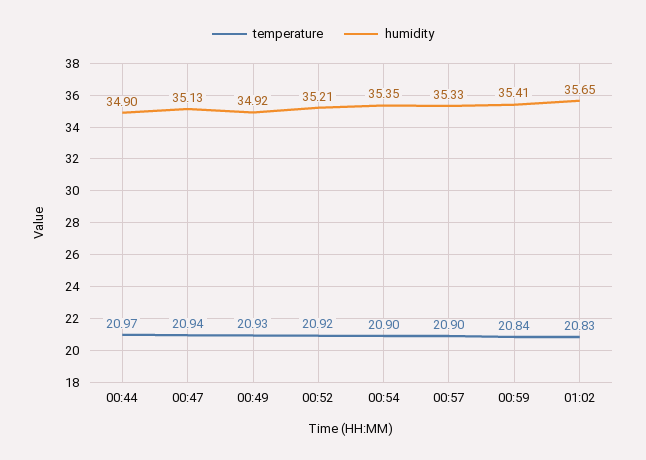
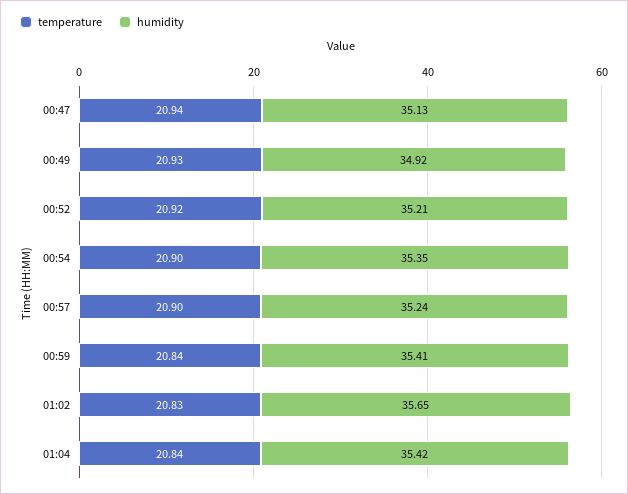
temperature, 00:44: 20.97 -> none
humidity, 00:44: 34.9 -> none
humidity, 00:57: 35.33 -> 35.24
temperature, 01:04: none -> 20.84
humidity, 01:04: none -> 35.42

